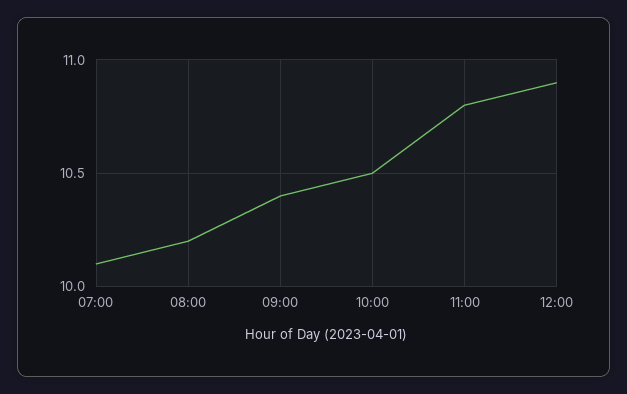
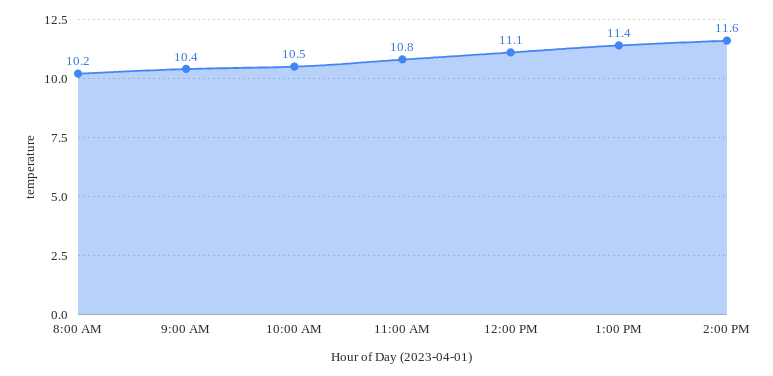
07:00: 10.1 -> none
12:00: 10.9 -> 11.1
1:00 PM: none -> 11.4
2:00 PM: none -> 11.6

